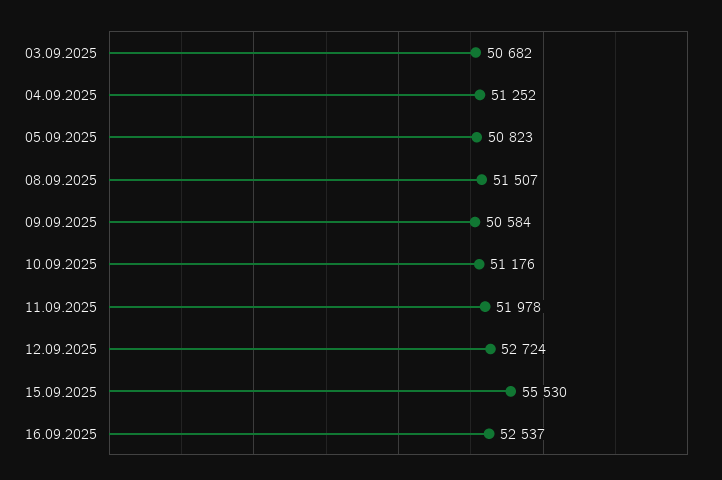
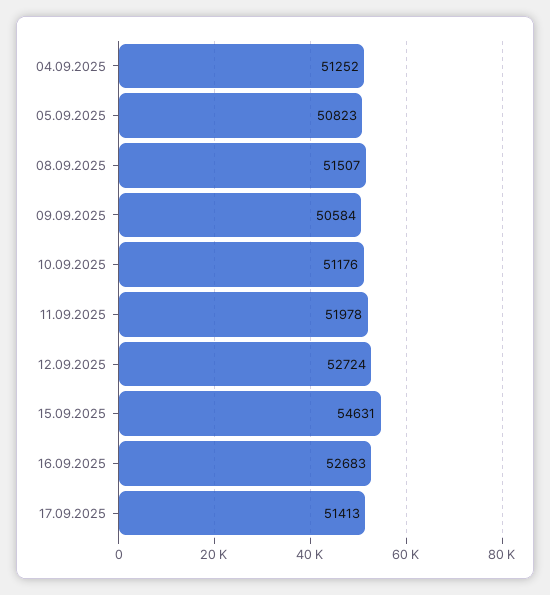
03.09.2025: 50682 -> none
15.09.2025: 55530 -> 54631
16.09.2025: 52537 -> 52683
17.09.2025: none -> 51413

